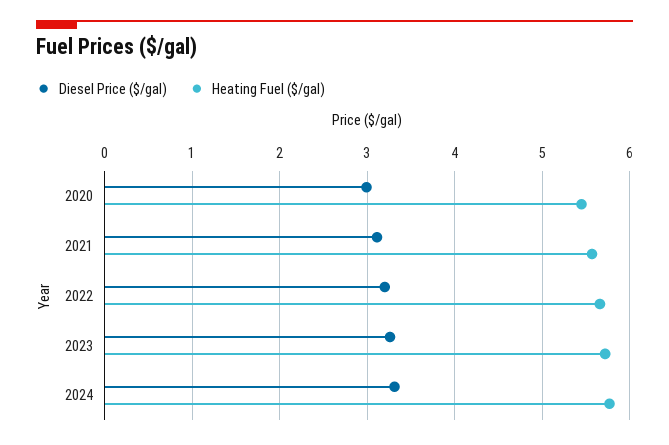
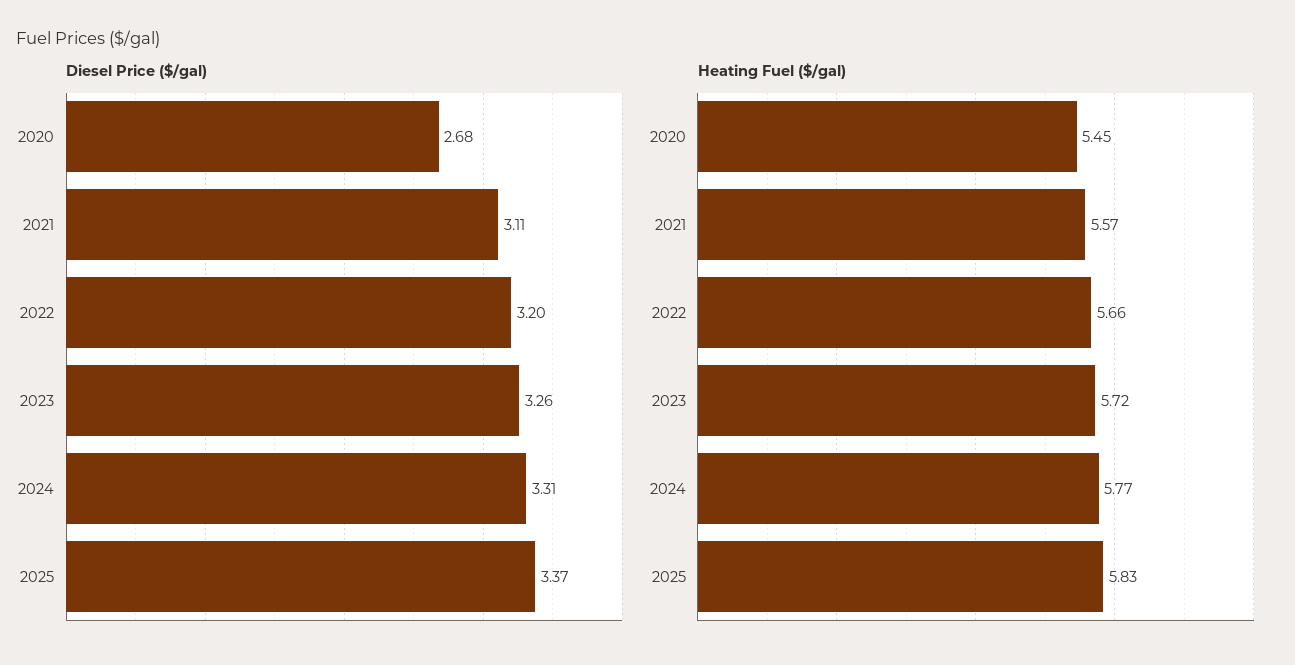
Diesel Price ($/gal), 2020: 3 -> 2.68
Diesel Price ($/gal), 2025: none -> 3.37
Heating Fuel ($/gal), 2025: none -> 5.83

